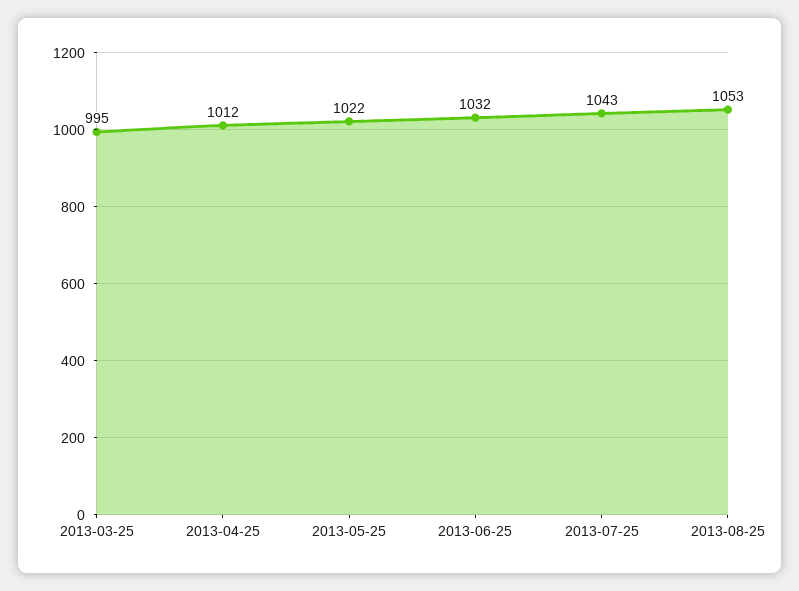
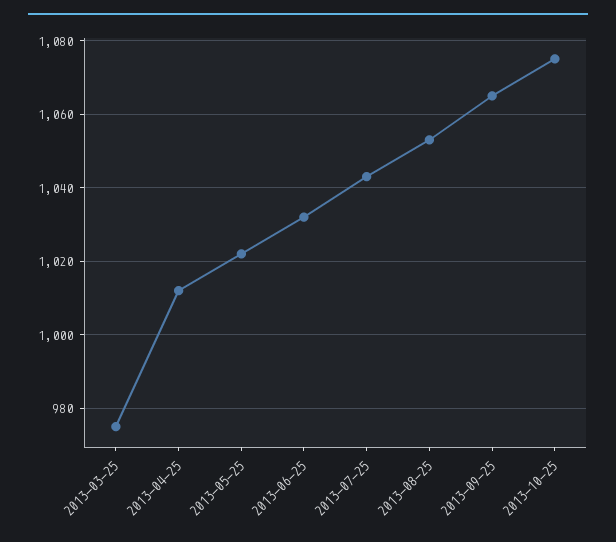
2013-03-25: 995 -> 975
2013-09-25: none -> 1065
2013-10-25: none -> 1075

